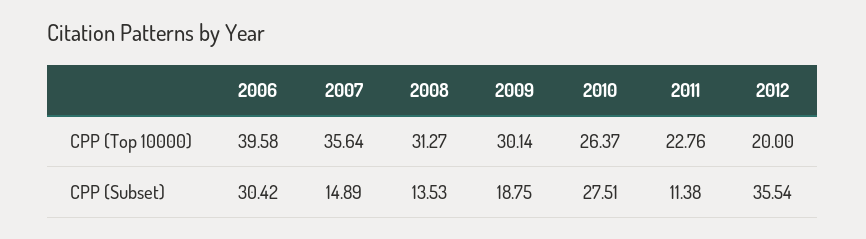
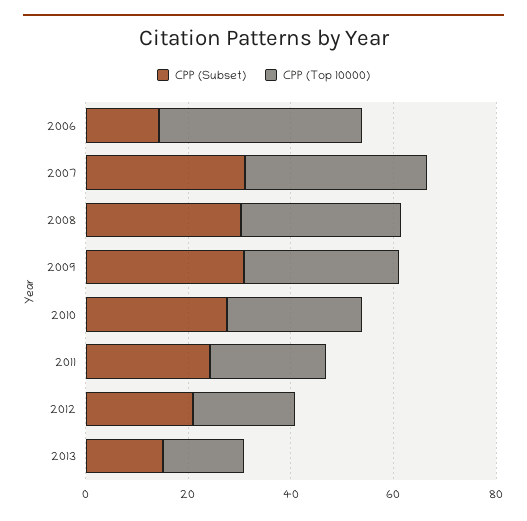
CPP (Subset), 2006: 30.42 -> 15
CPP (Subset), 2007: 14.89 -> 30
CPP (Subset), 2008: 13.53 -> 30
CPP (Subset), 2009: 18.75 -> 30
CPP (Subset), 2011: 11.38 -> 25
CPP (Subset), 2012: 35.54 -> 20
CPP (Subset), 2013: none -> 15
CPP (Top 10000), 2013: none -> 15

